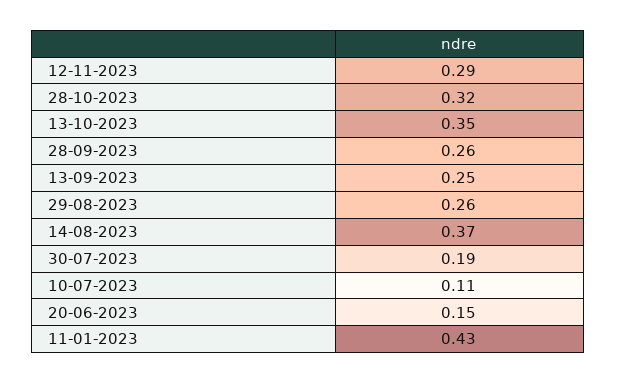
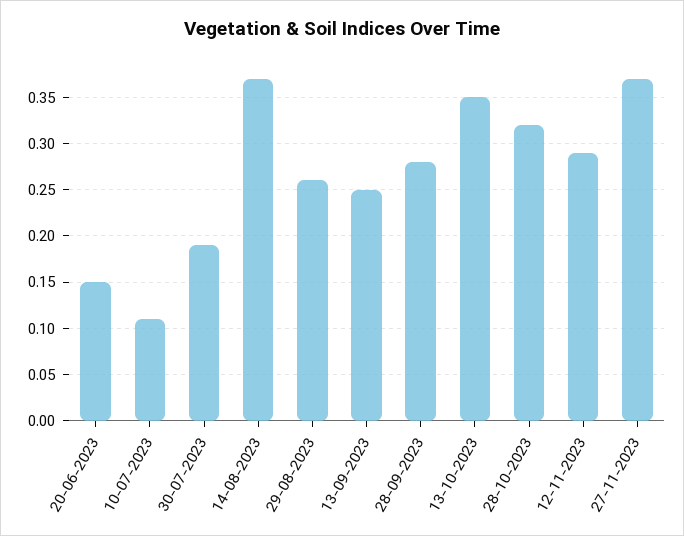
28-09-2023: 0.26 -> 0.28
11-01-2023: 0.43 -> none
27-11-2023: none -> 0.37

